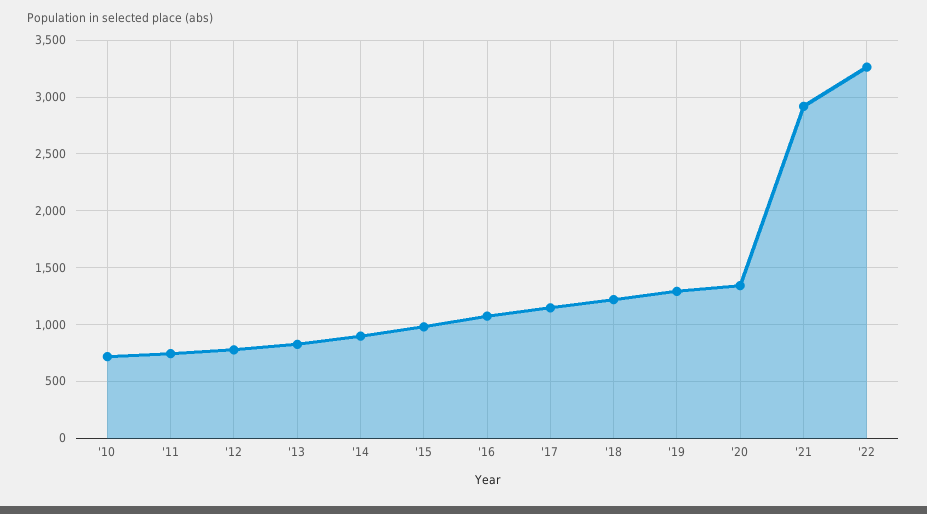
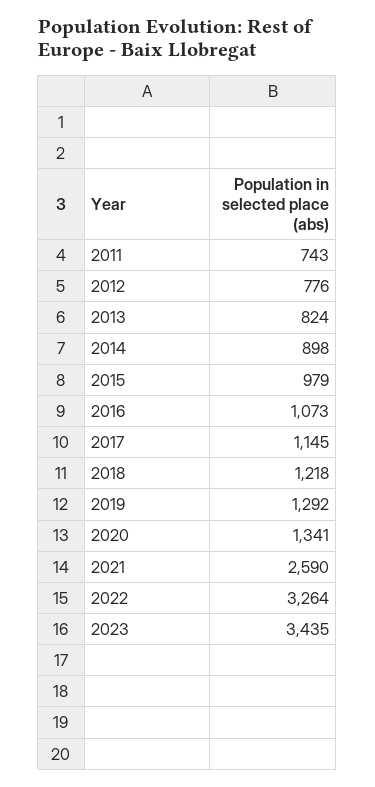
'10: 700 -> none
'21: 2900 -> 2590
2023: none -> 3435

